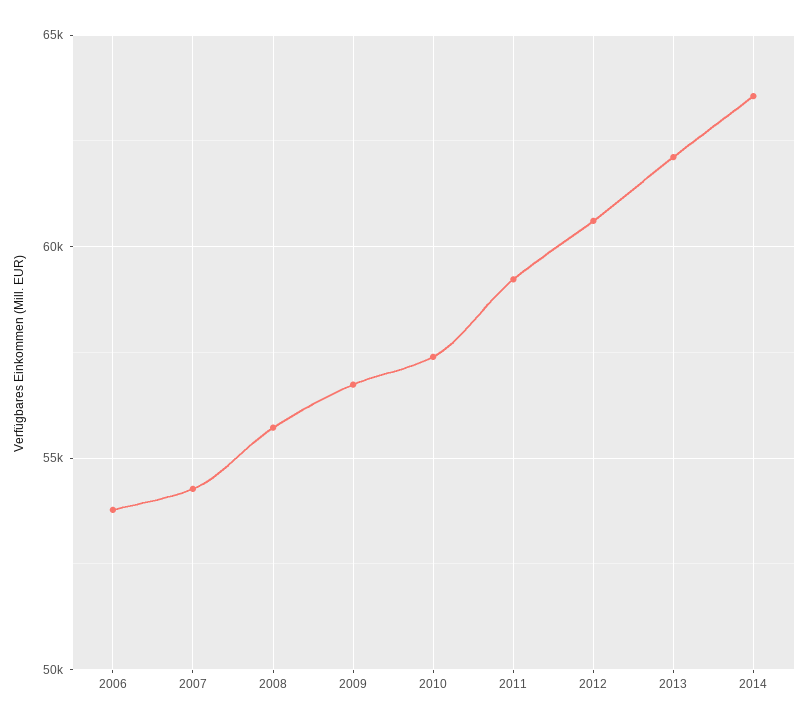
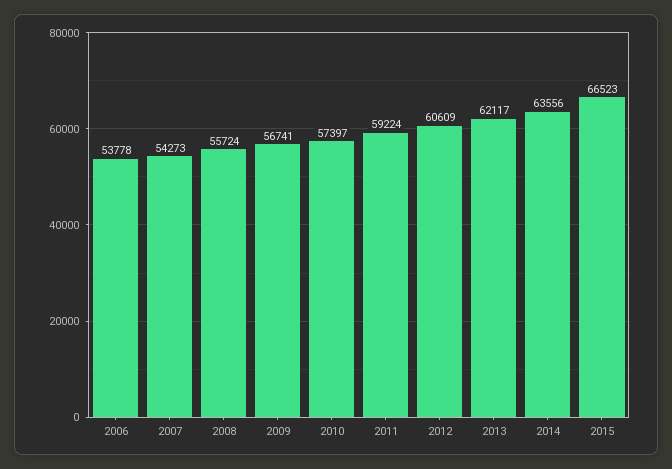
2015: none -> 66523

